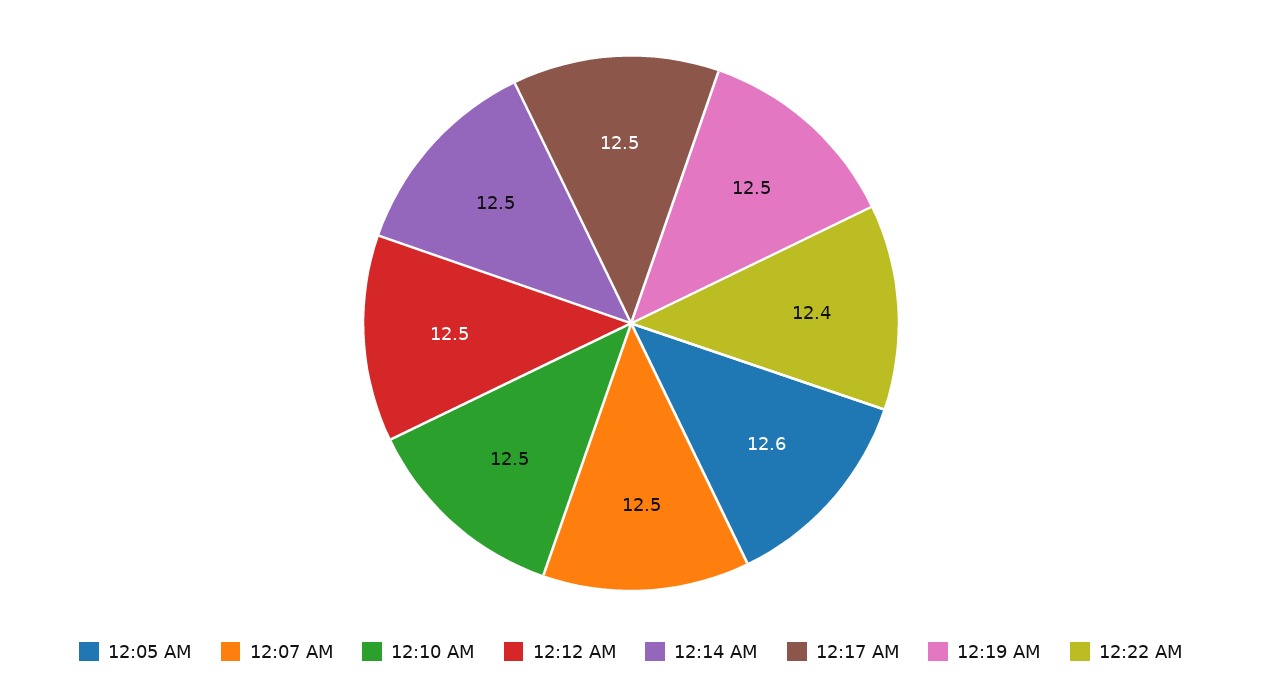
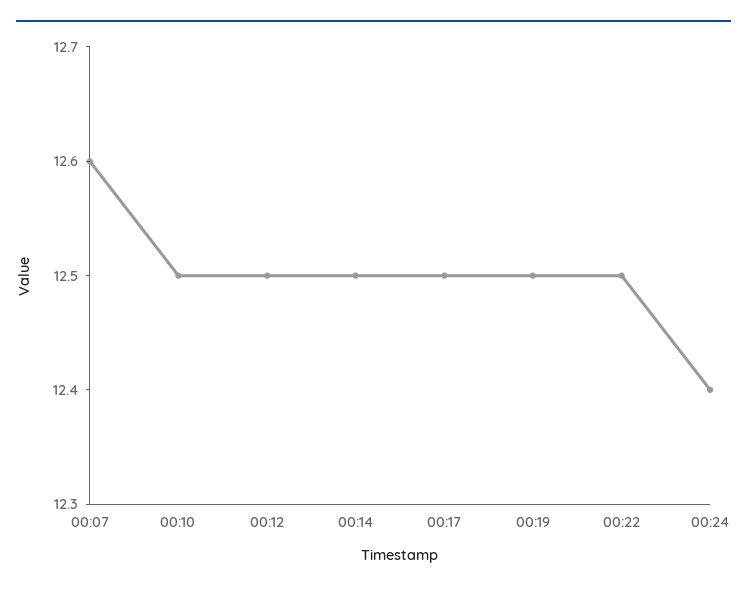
12:05 AM: 12.6 -> none
12:07 AM: 12.5 -> 12.6
12:22 AM: 12.4 -> 12.5
00:24: none -> 12.4

